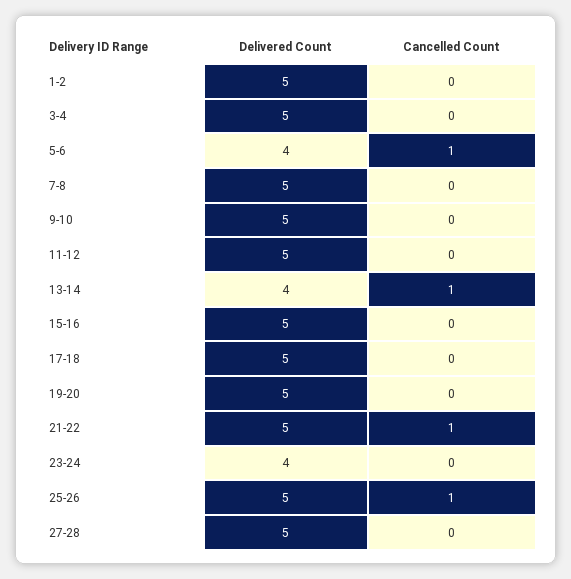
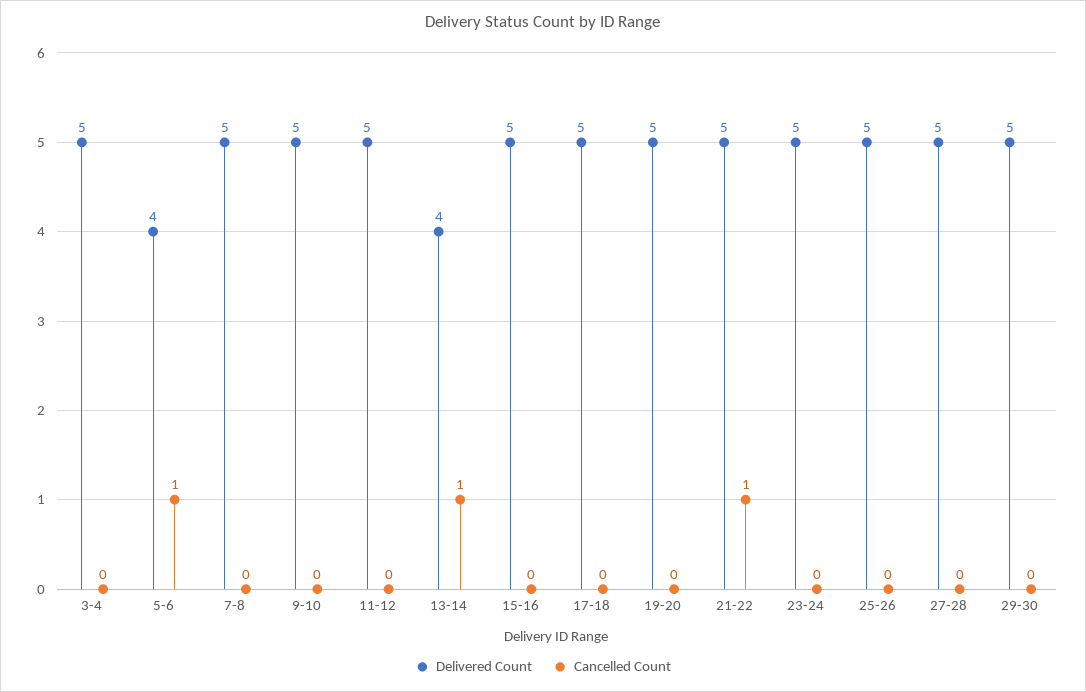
Delivered Count, 1-2: 5 -> none
Cancelled Count, 1-2: 0 -> none
Delivered Count, 23-24: 4 -> 5
Cancelled Count, 25-26: 1 -> 0
Delivered Count, 29-30: none -> 5
Cancelled Count, 29-30: none -> 0

